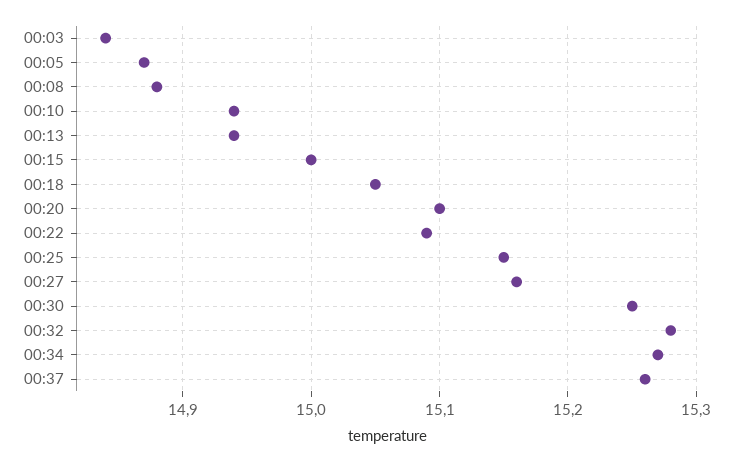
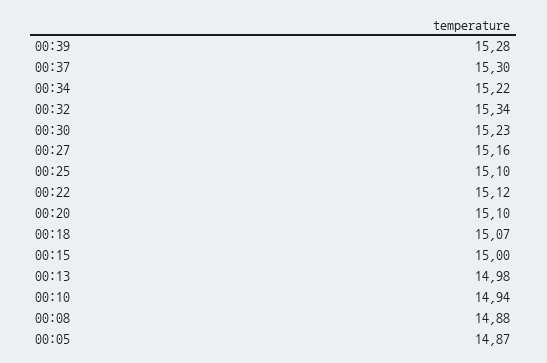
00:03: 14.84 -> none
00:13: 14.94 -> 14.98
00:18: 15.05 -> 15.07
00:22: 15.09 -> 15.12
00:25: 15.15 -> 15.1
00:30: 15.25 -> 15.23
00:32: 15.28 -> 15.34
00:34: 15.27 -> 15.22
00:37: 15.26 -> 15.3
00:39: none -> 15.28

